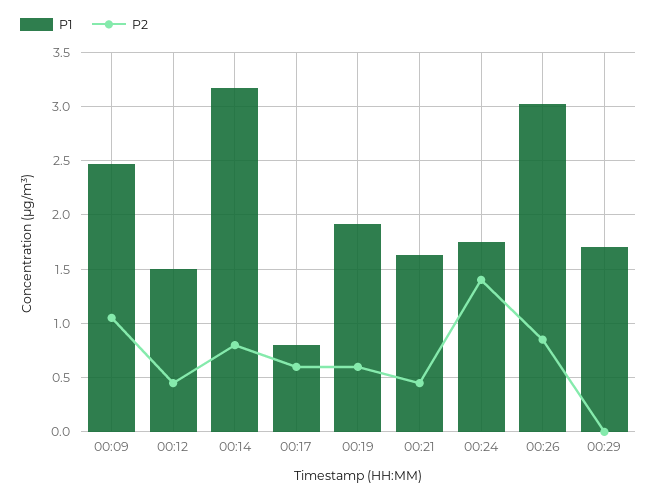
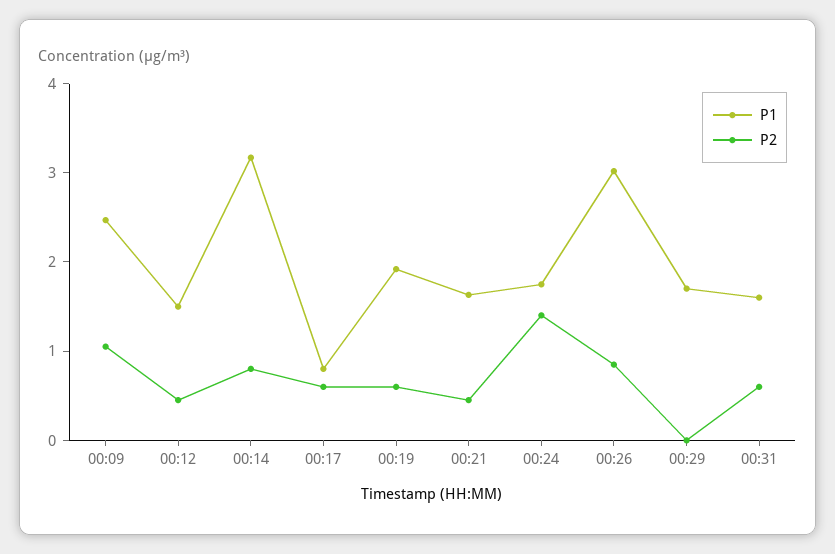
P1, 00:31: none -> 1.6
P2, 00:31: none -> 0.6

